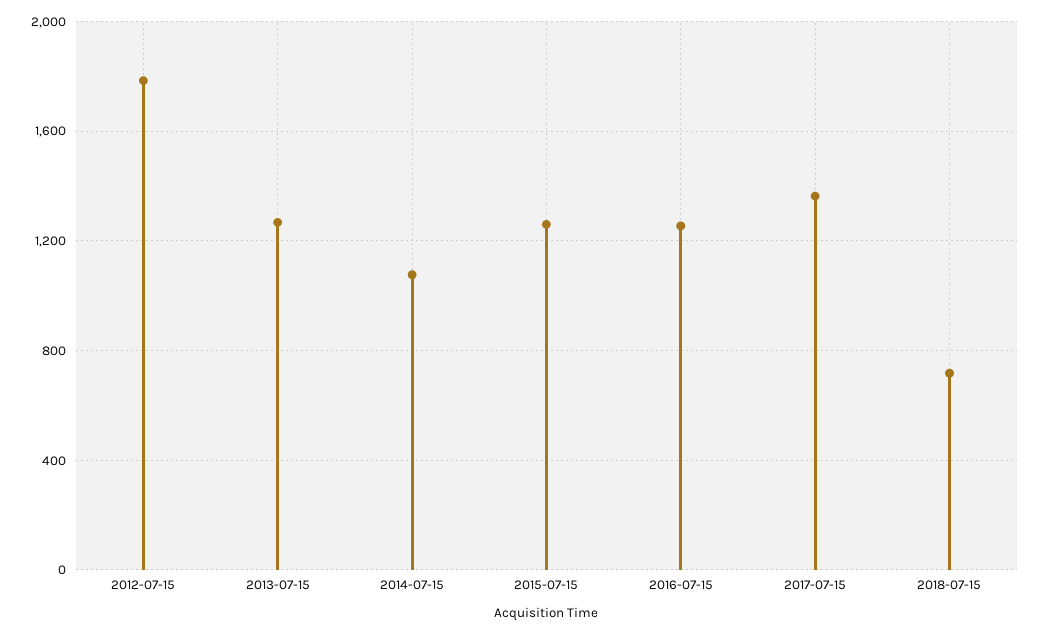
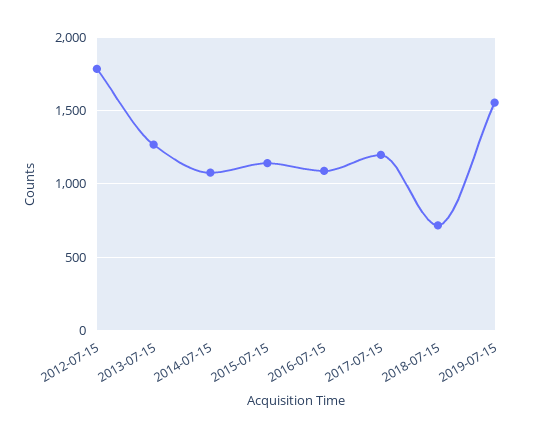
2015-07-15: 1250 -> 1150
2016-07-15: 1250 -> 1100
2017-07-15: 1350 -> 1200
2019-07-15: none -> 1550

